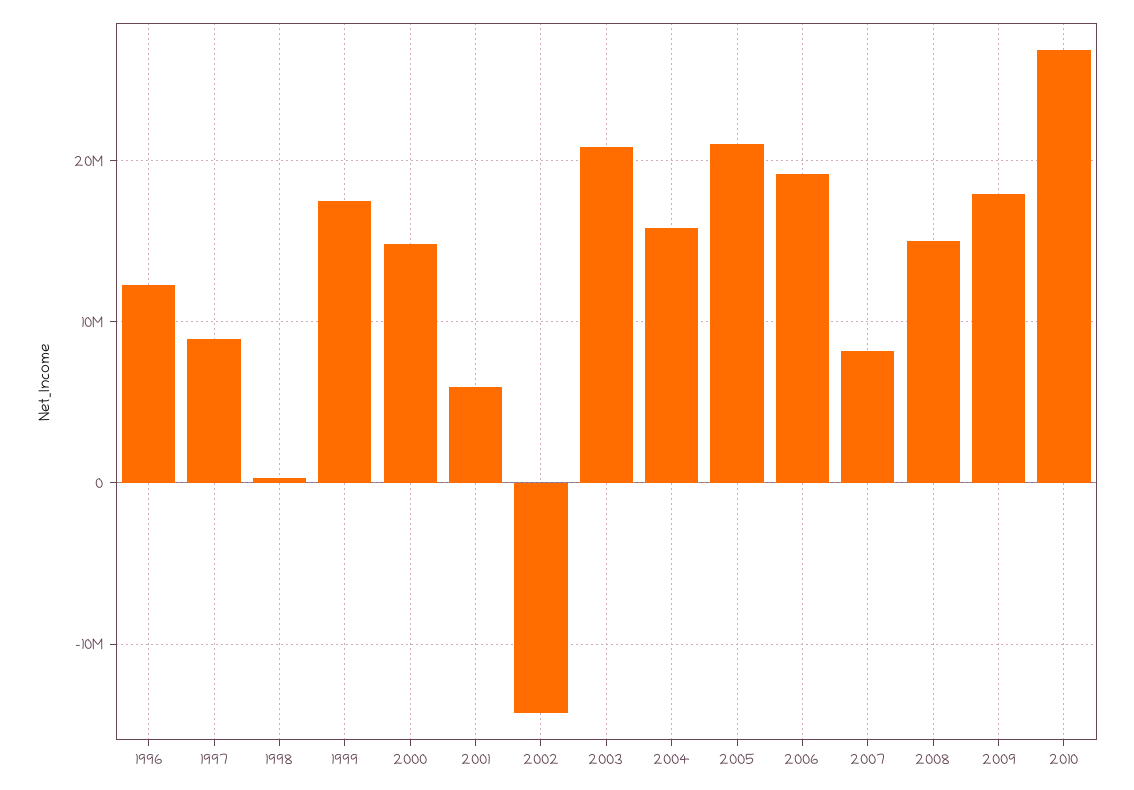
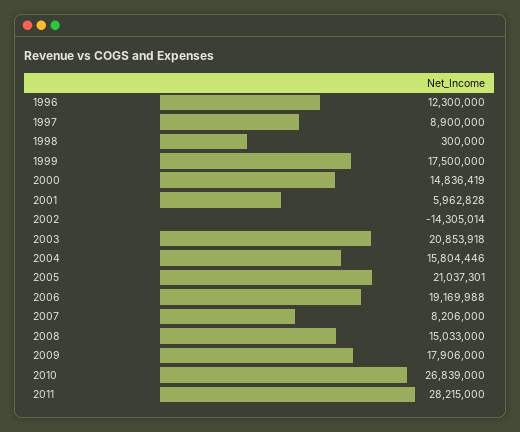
2011: none -> 28215000

